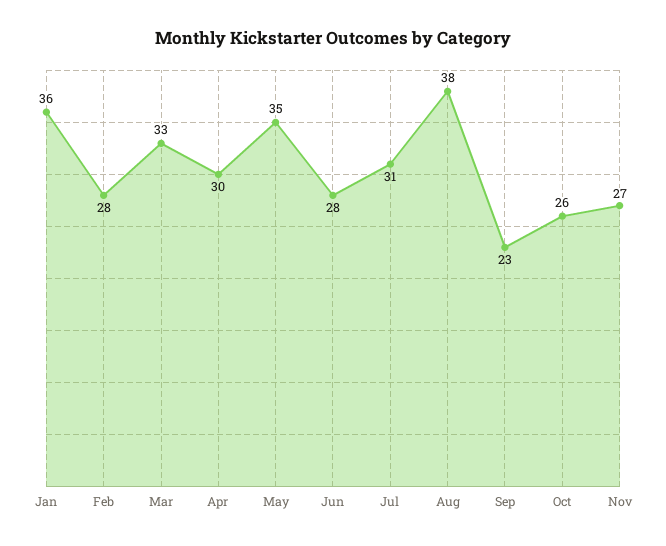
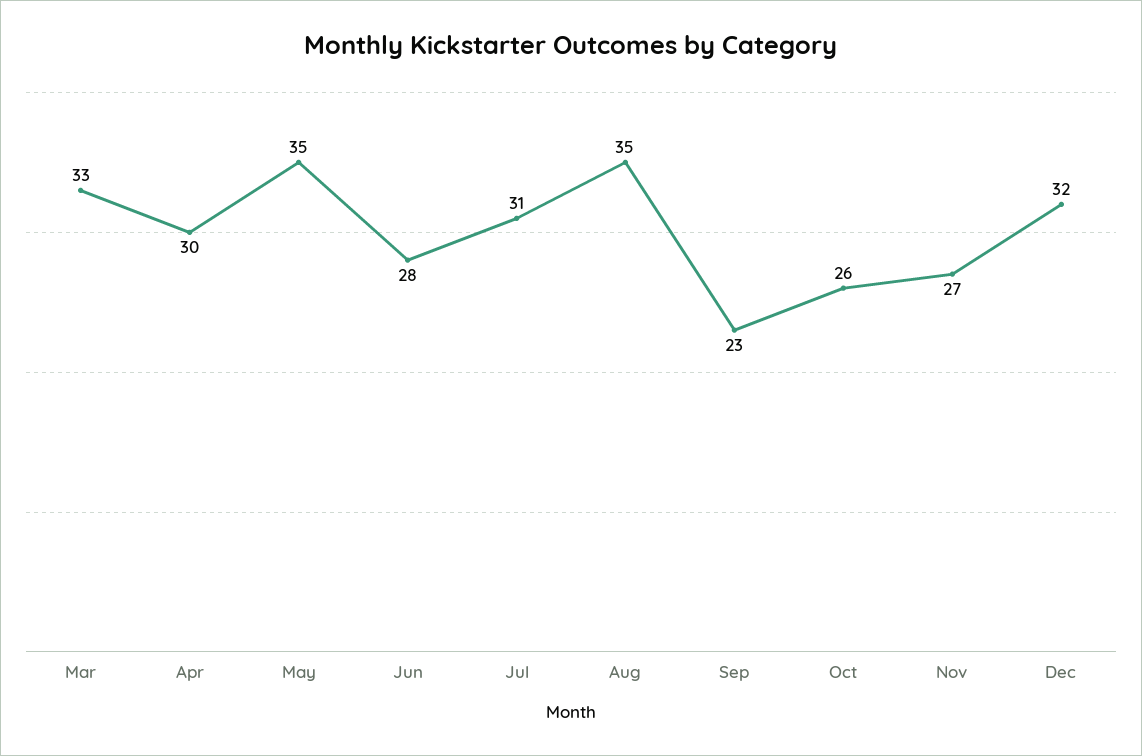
Jan: 36 -> none
Feb: 28 -> none
Aug: 38 -> 35
Dec: none -> 32

